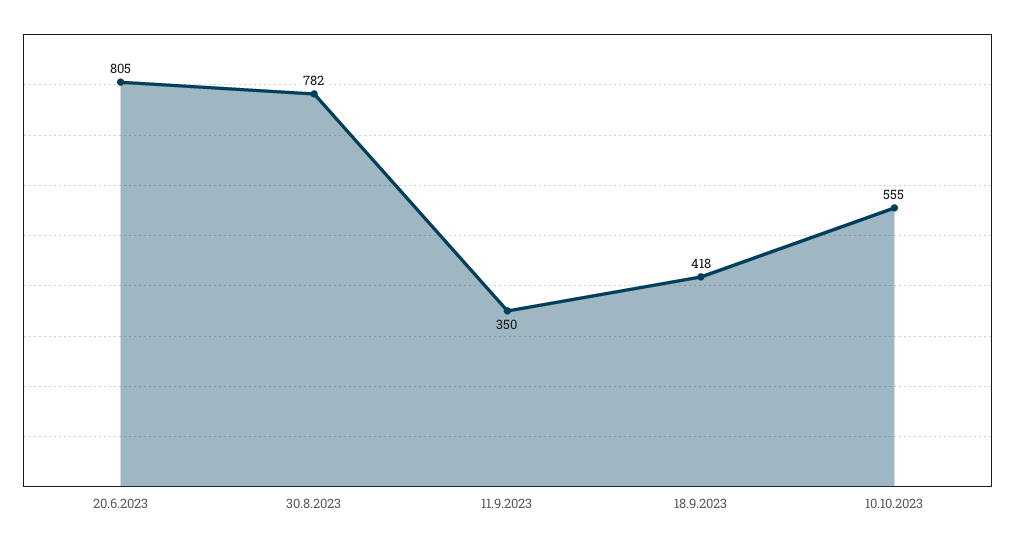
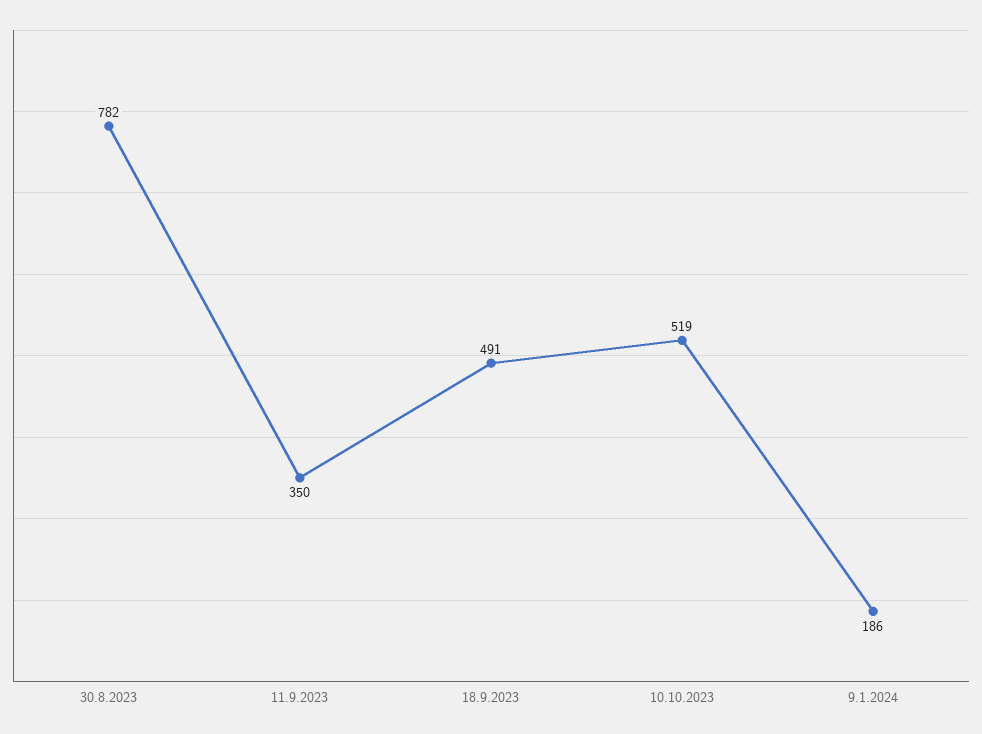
20.6.2023: 805 -> none
18.9.2023: 418 -> 491
10.10.2023: 555 -> 519
9.1.2024: none -> 186

